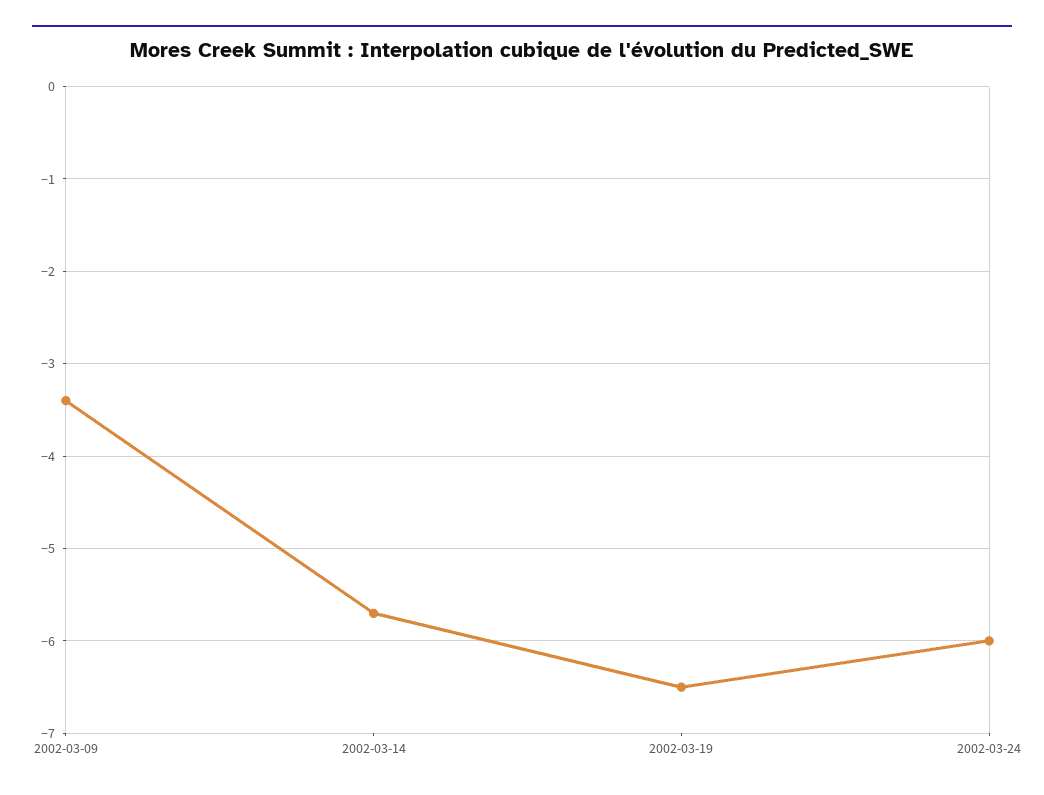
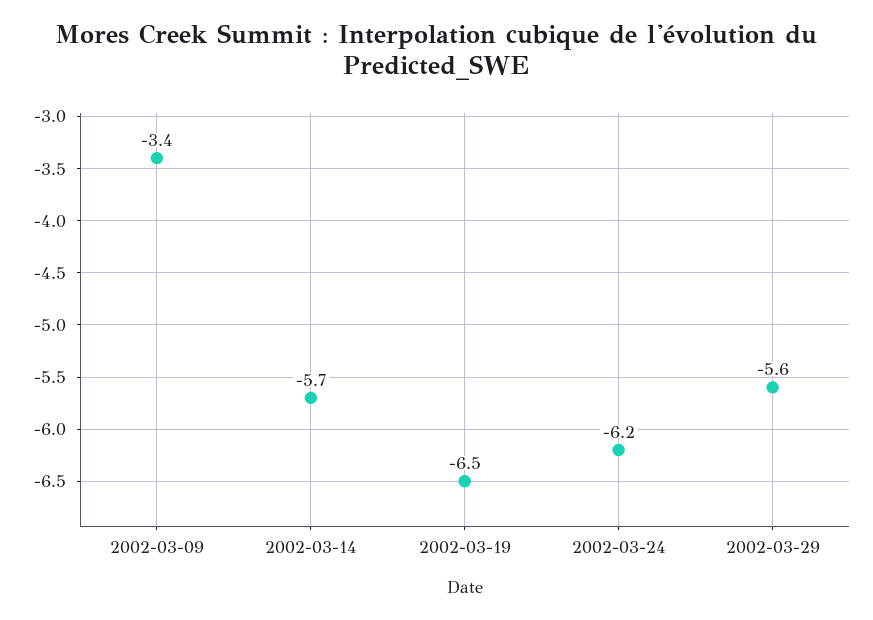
2002-03-24: -6 -> -6.2
2002-03-29: none -> -5.6

